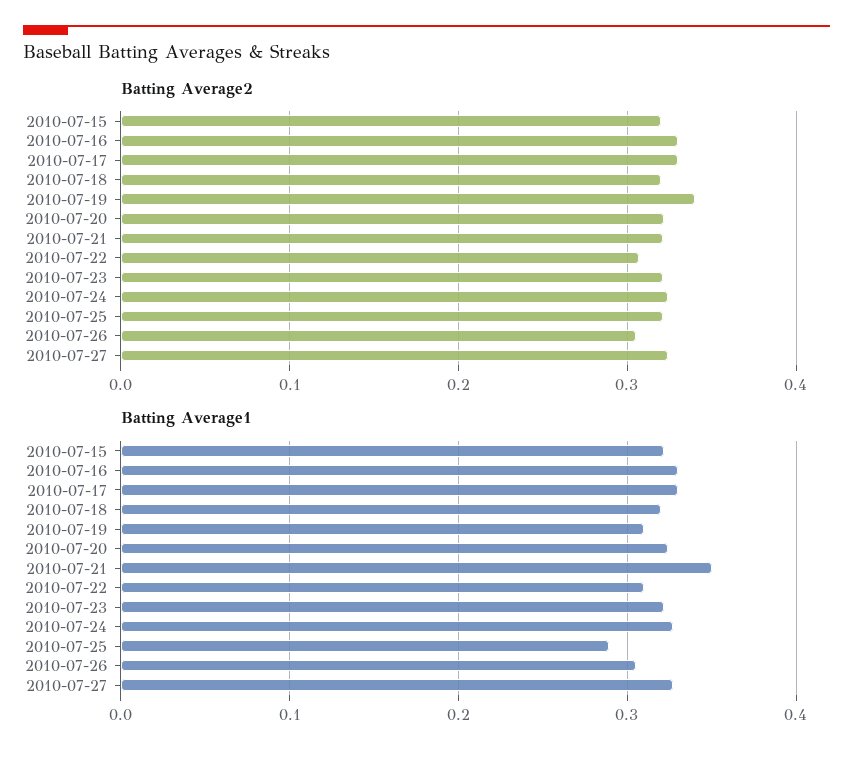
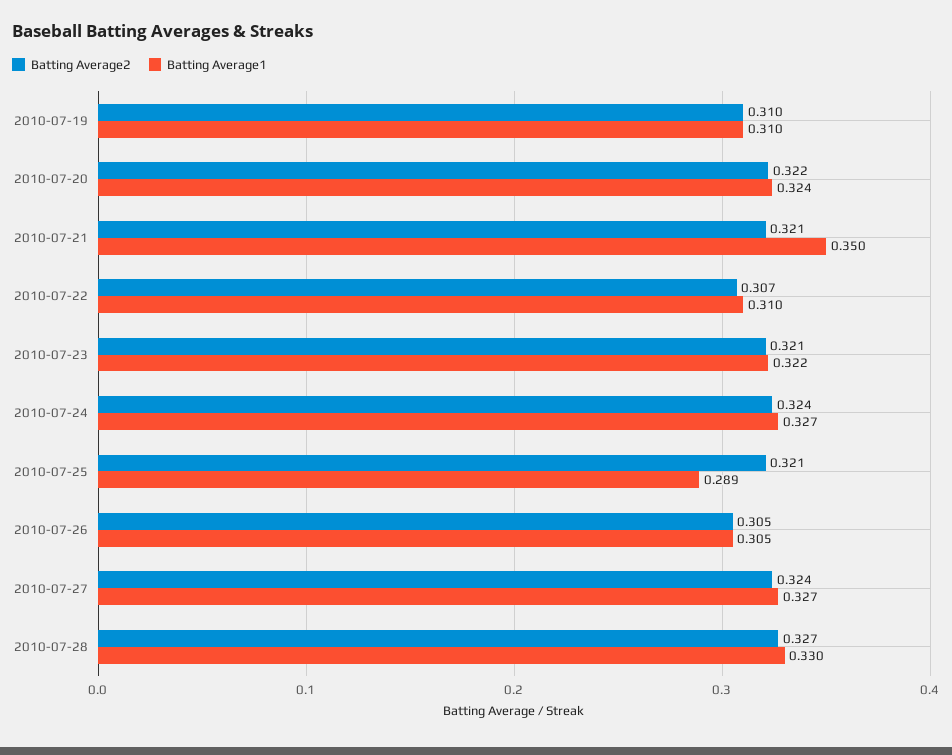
Batting Average2, 2010-07-15: 0.32 -> none
Batting Average2, 2010-07-16: 0.33 -> none
Batting Average2, 2010-07-17: 0.33 -> none
Batting Average2, 2010-07-18: 0.32 -> none
Batting Average2, 2010-07-19: 0.34 -> 0.31
Batting Average1, 2010-07-15: 0.32 -> none
Batting Average1, 2010-07-16: 0.33 -> none
Batting Average1, 2010-07-17: 0.33 -> none
Batting Average1, 2010-07-18: 0.32 -> none
Batting Average2, 2010-07-28: none -> 0.327
Batting Average1, 2010-07-28: none -> 0.33

